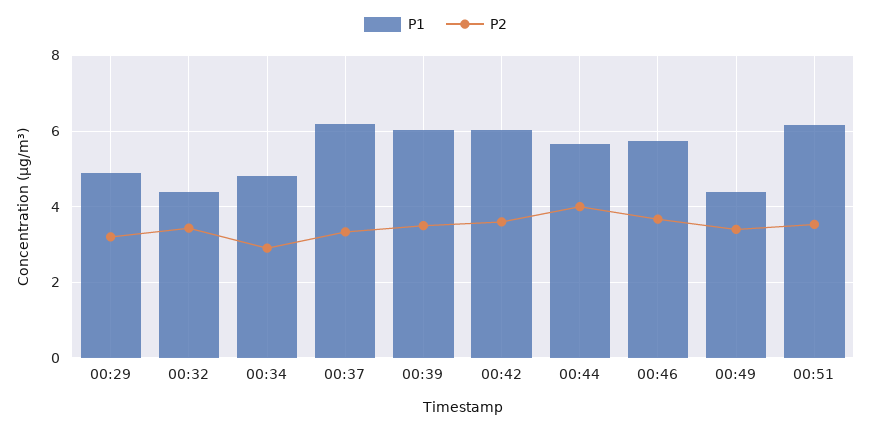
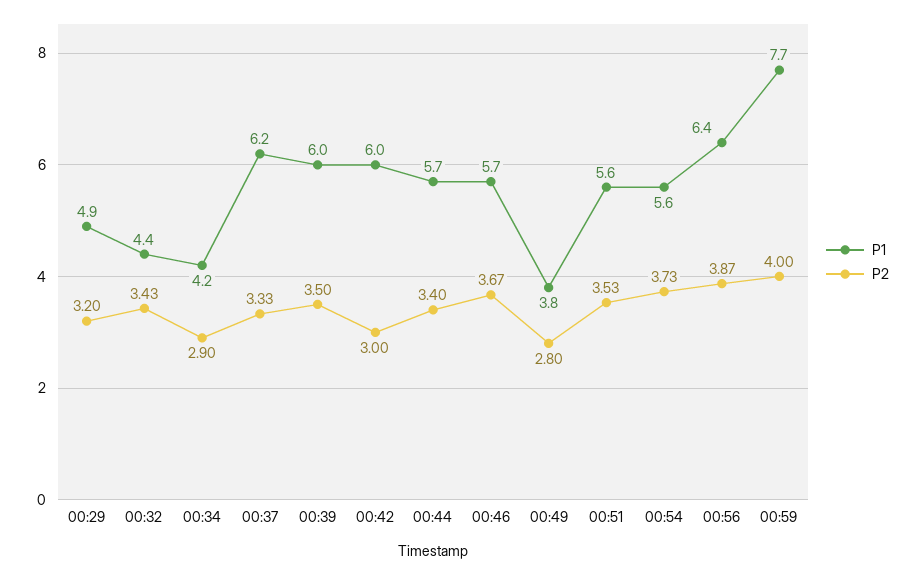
P1, 00:34: 4.8 -> 4.2
P2, 00:42: 3.6 -> 3
P2, 00:44: 4 -> 3.4
P1, 00:49: 4.4 -> 3.8
P2, 00:49: 3.4 -> 2.8
P1, 00:51: 6.2 -> 5.6
P1, 00:54: none -> 5.6
P2, 00:54: none -> 3.73
P1, 00:56: none -> 6.4
P2, 00:56: none -> 3.87
P1, 00:59: none -> 7.7
P2, 00:59: none -> 4

